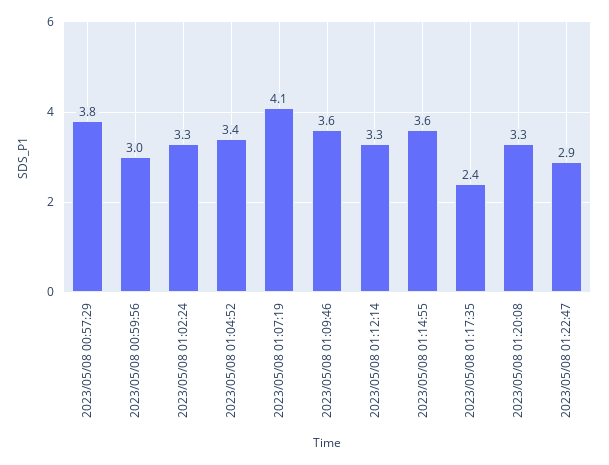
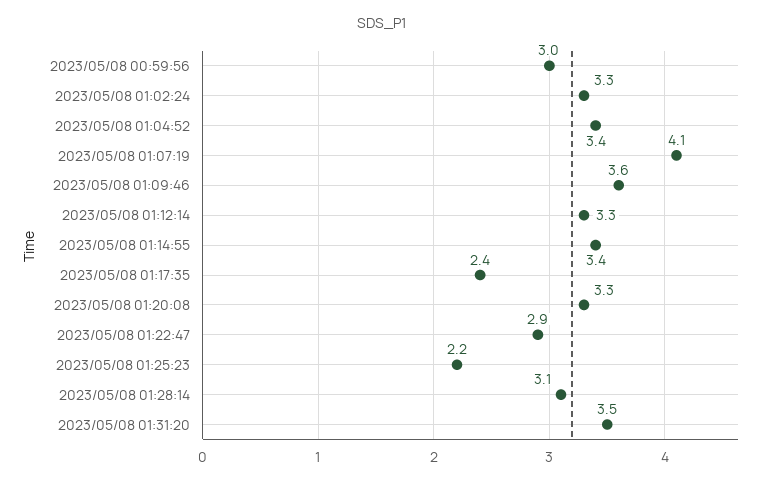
2023/05/08 00:57:29: 3.8 -> none
2023/05/08 01:14:55: 3.6 -> 3.4
2023/05/08 01:25:23: none -> 2.2
2023/05/08 01:28:14: none -> 3.1
2023/05/08 01:31:20: none -> 3.5

